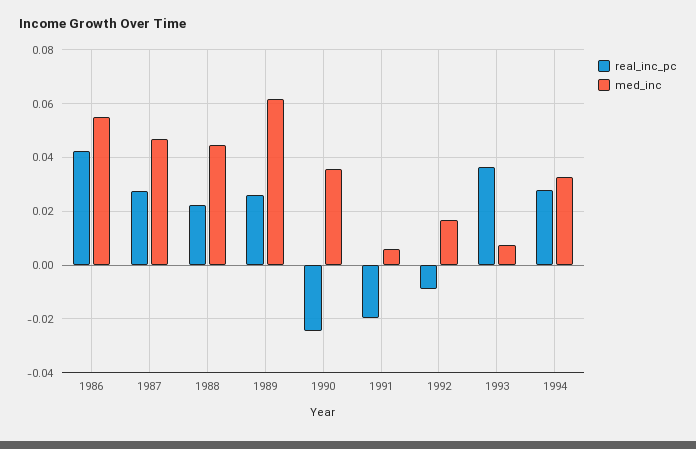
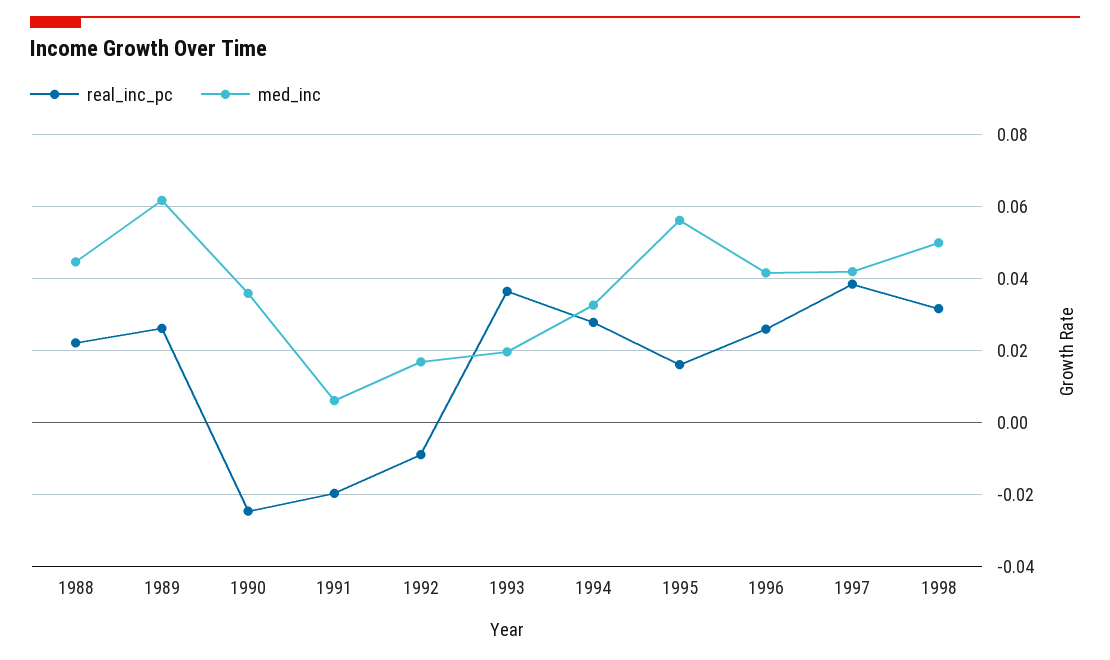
real_inc_pc, 1986: 0.0425 -> none
med_inc, 1986: 0.055 -> none
real_inc_pc, 1987: 0.0275 -> none
med_inc, 1987: 0.0475 -> none
med_inc, 1993: 0.0075 -> 0.02
real_inc_pc, 1995: none -> 0.016
med_inc, 1995: none -> 0.056
real_inc_pc, 1996: none -> 0.026
med_inc, 1996: none -> 0.042
real_inc_pc, 1997: none -> 0.038
med_inc, 1997: none -> 0.042
real_inc_pc, 1998: none -> 0.032
med_inc, 1998: none -> 0.05

